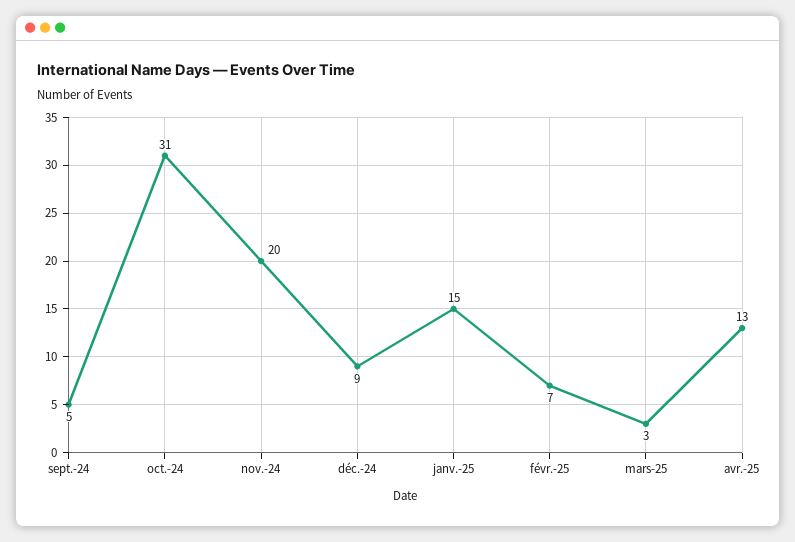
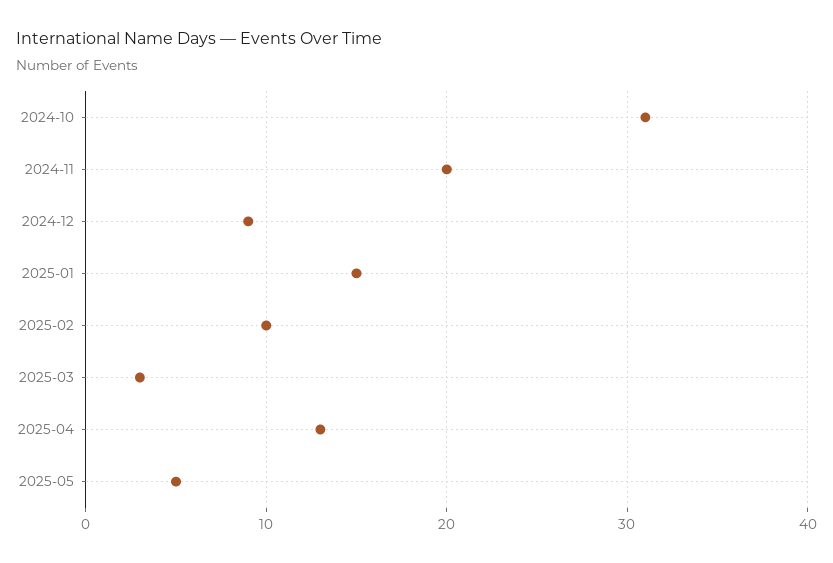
sept.-24: 5 -> none
févr.-25: 7 -> 10
2025-05: none -> 5

